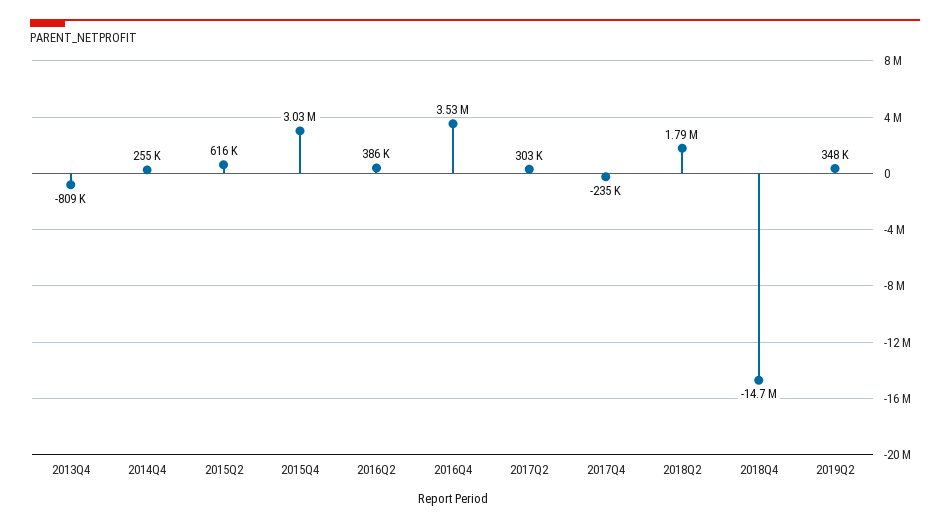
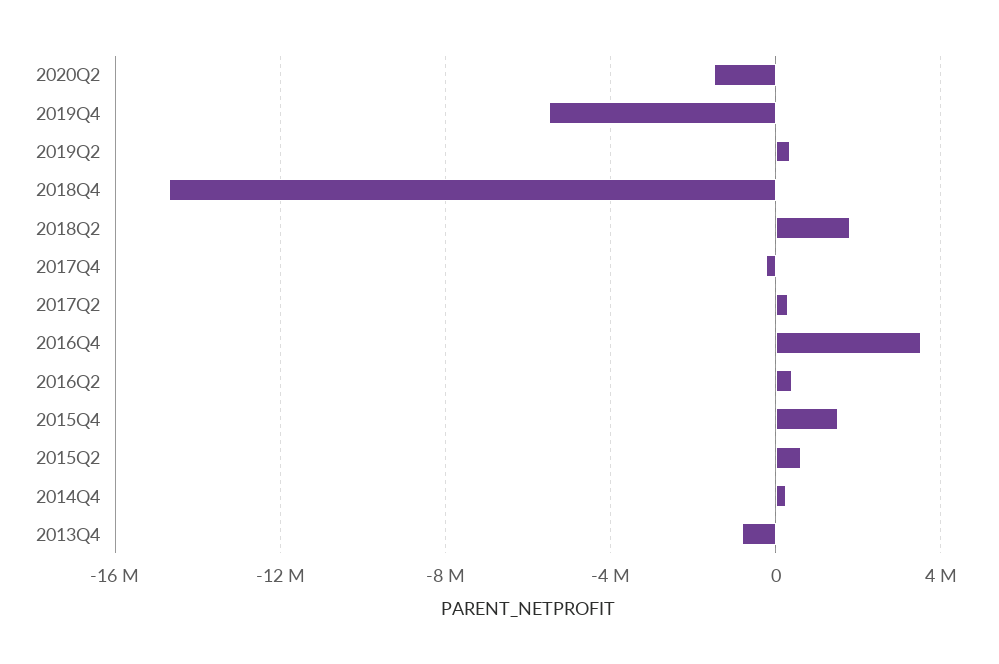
2015Q4: 3030000 -> 1500000
2020Q2: none -> -1500000
2019Q4: none -> -5500000

